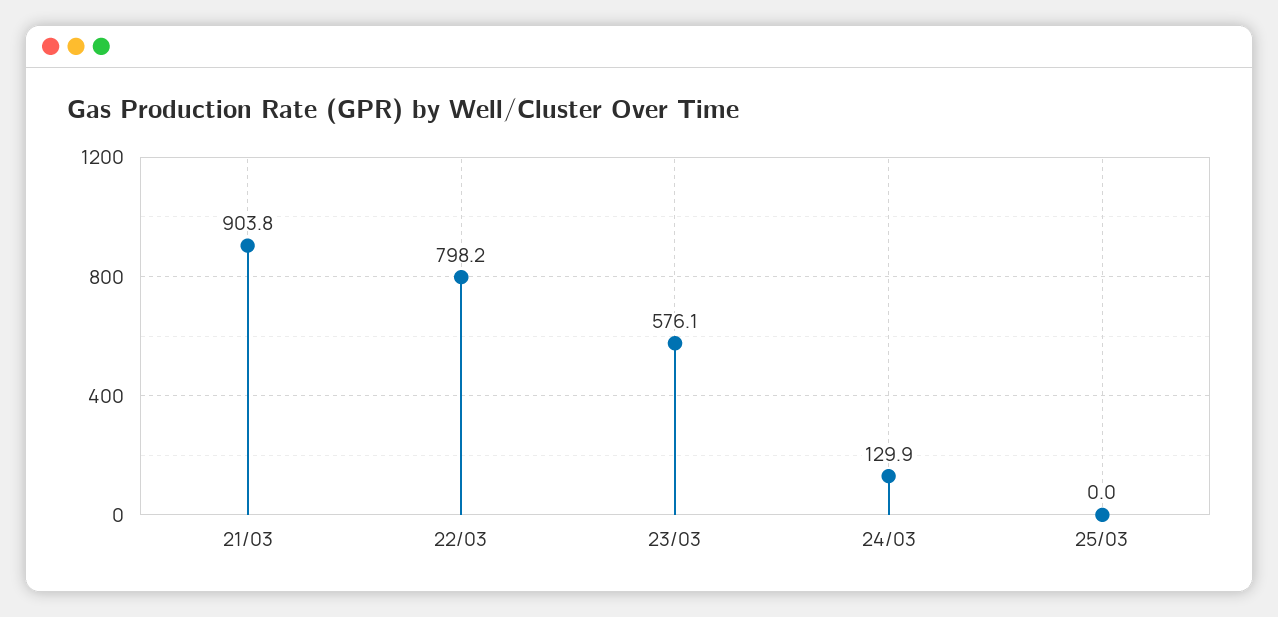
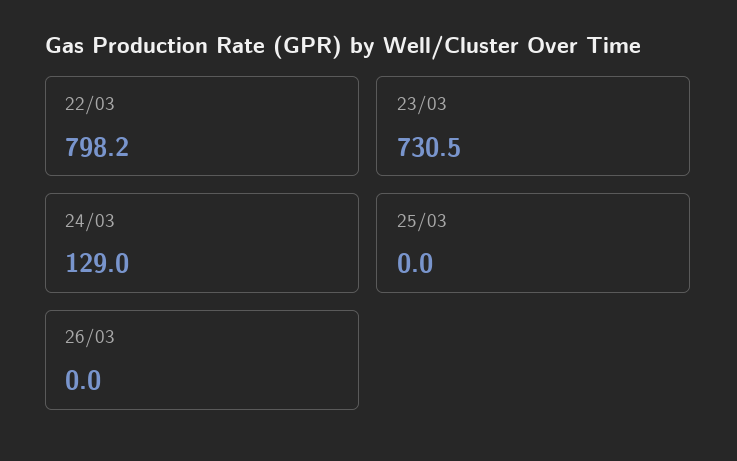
21/03: 903.8 -> none
23/03: 576.1 -> 730.5
24/03: 129.9 -> 129
26/03: none -> 0

